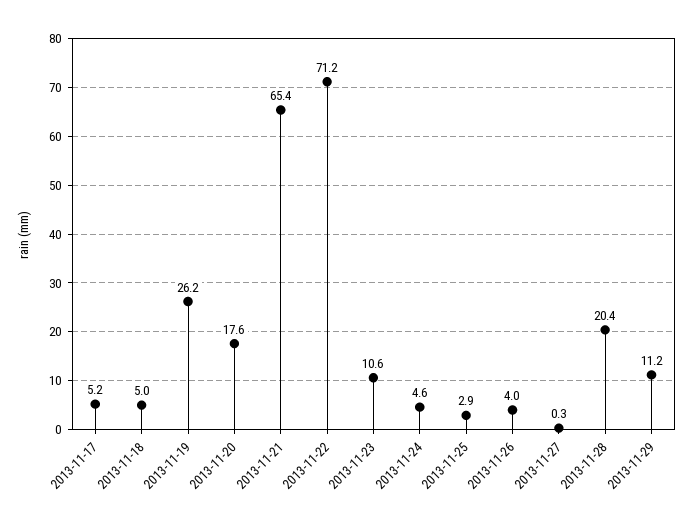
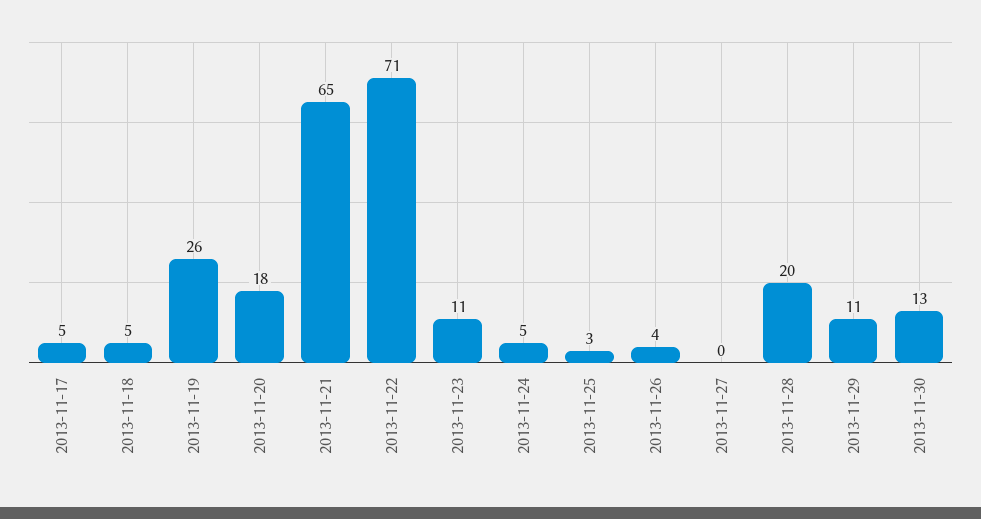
2013-11-30: none -> 13

